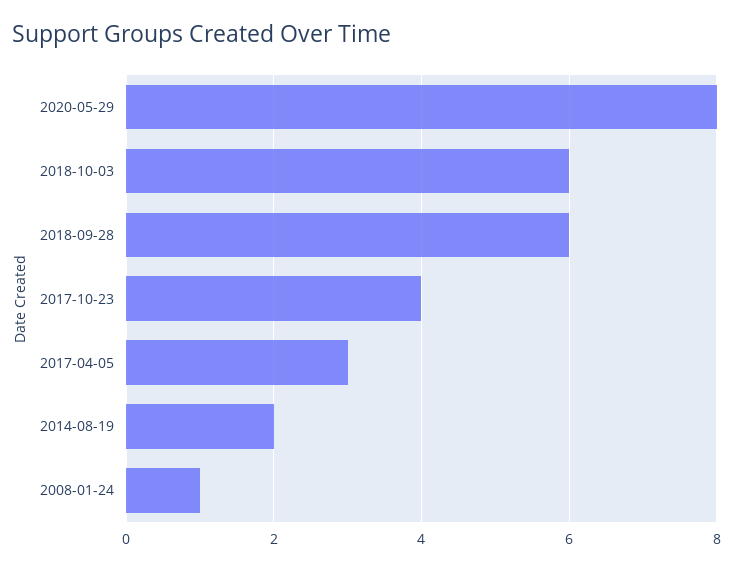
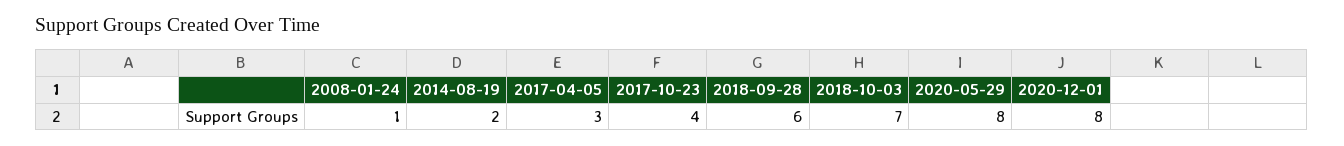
2018-10-03: 6 -> 7
2020-12-01: none -> 8

